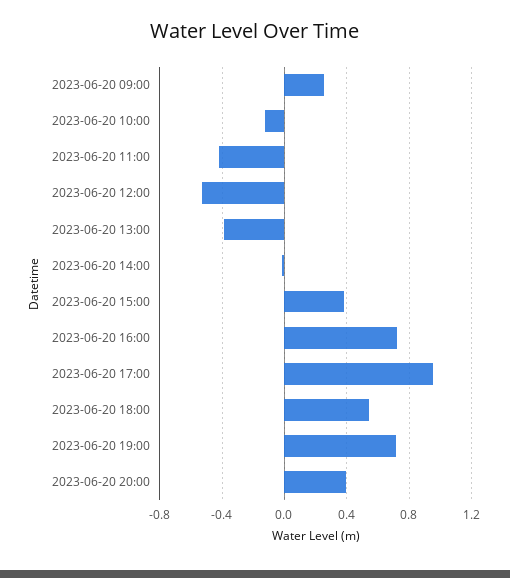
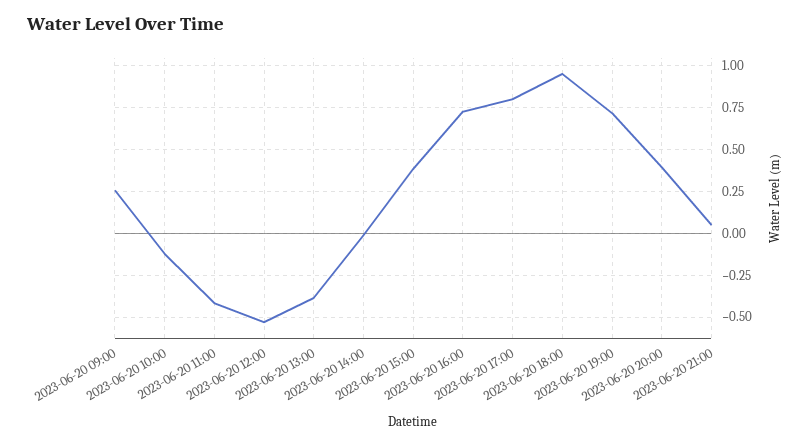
2023-06-20 17:00: 0.95 -> 0.8
2023-06-20 18:00: 0.55 -> 0.95
2023-06-20 21:00: none -> 0.05

